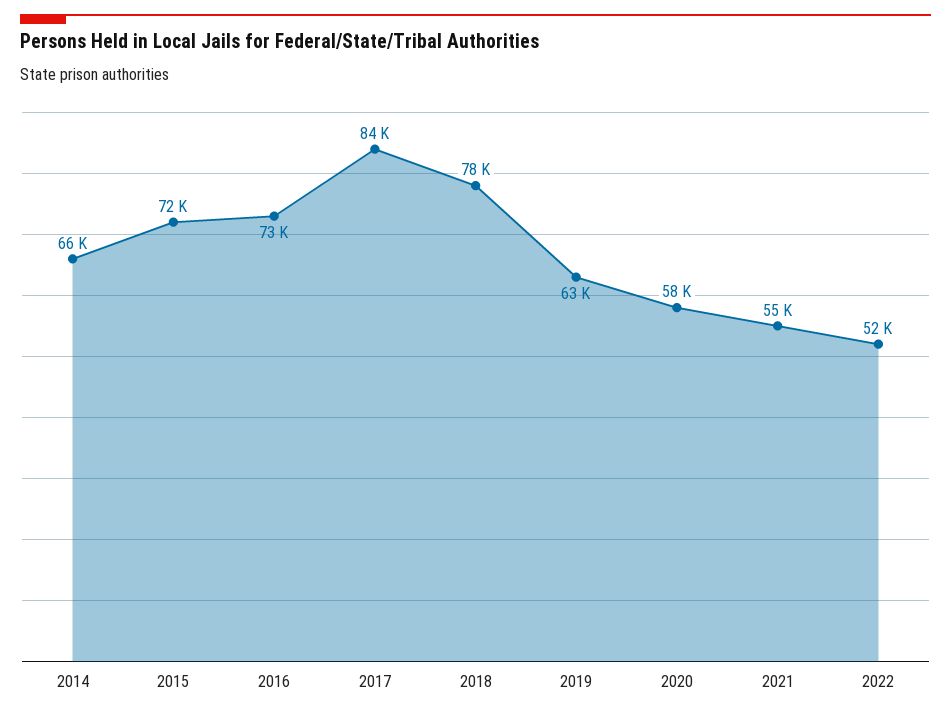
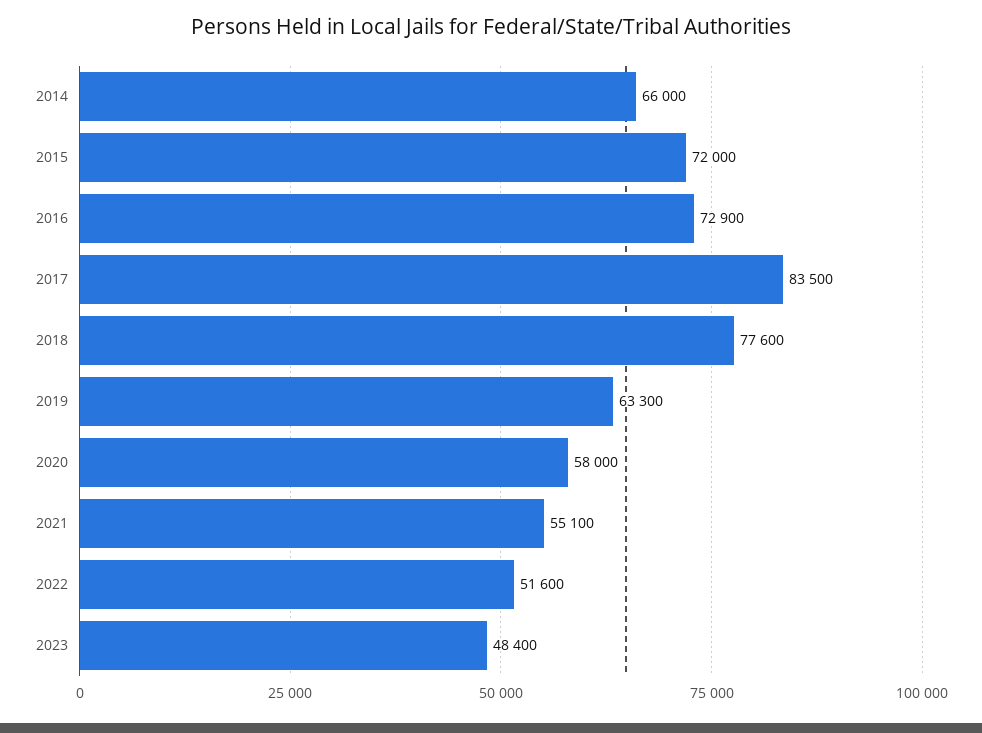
2023: none -> 48400

